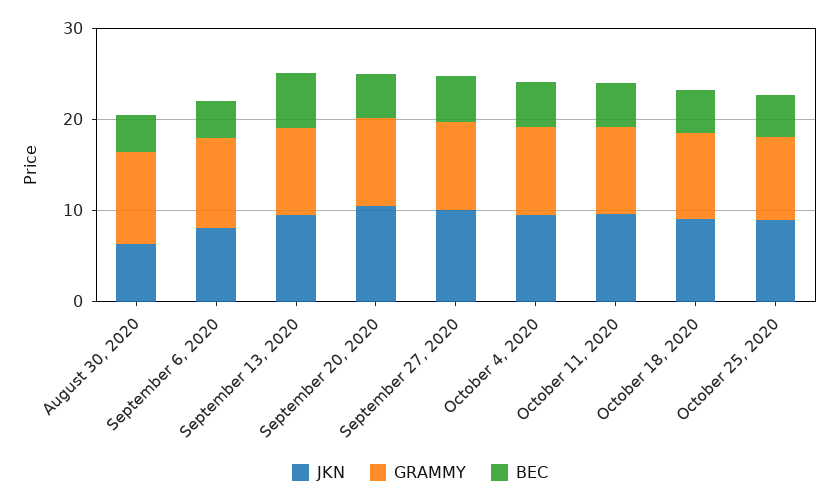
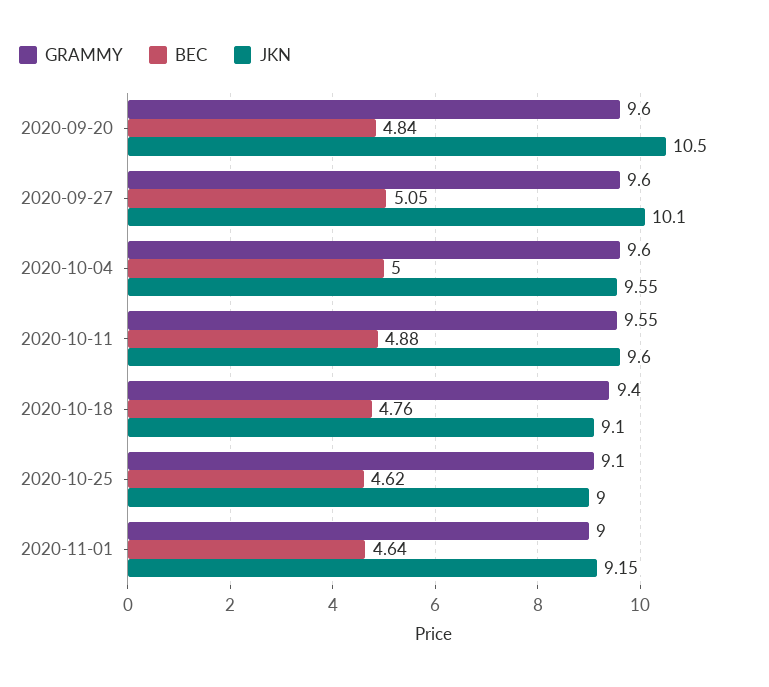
JKN, August 30, 2020: 6 -> none
GRAMMY, August 30, 2020: 10 -> none
BEC, August 30, 2020: 4 -> none
JKN, September 6, 2020: 8 -> none
GRAMMY, September 6, 2020: 10 -> none
BEC, September 6, 2020: 4 -> none
JKN, September 13, 2020: 10 -> none
GRAMMY, September 13, 2020: 10 -> none
BEC, September 13, 2020: 6 -> none
GRAMMY, 2020-11-01: none -> 9
BEC, 2020-11-01: none -> 4.64
JKN, 2020-11-01: none -> 9.15

